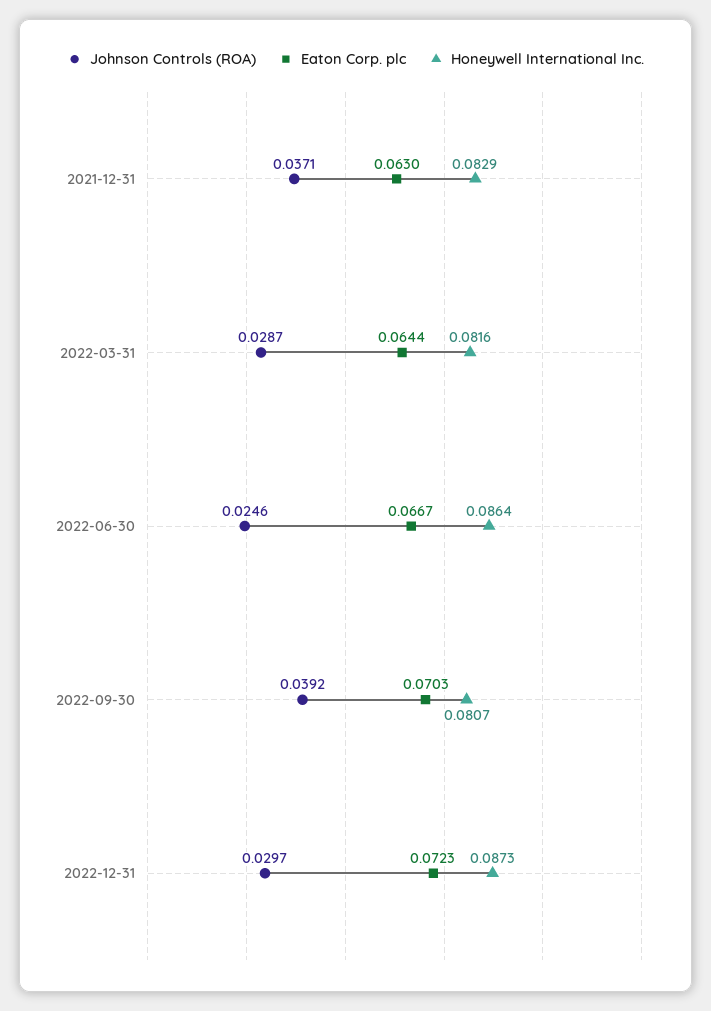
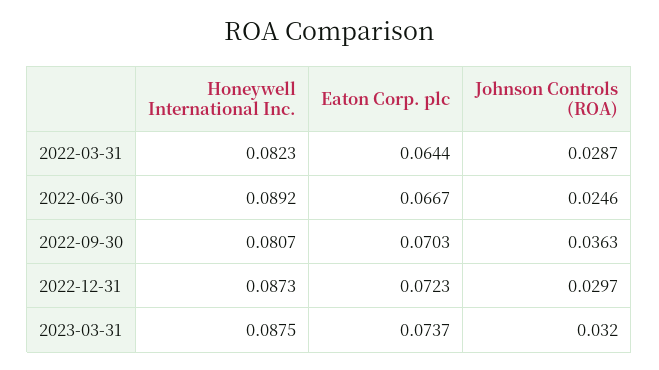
Johnson Controls (ROA), 2021-12-31: 0.0371 -> none
Eaton Corp. plc, 2021-12-31: 0.063 -> none
Honeywell International Inc., 2021-12-31: 0.0829 -> none
Honeywell International Inc., 2022-03-31: 0.0816 -> 0.0823
Honeywell International Inc., 2022-06-30: 0.0864 -> 0.0892
Johnson Controls (ROA), 2022-09-30: 0.0392 -> 0.0363
Honeywell International Inc., 2023-03-31: none -> 0.0875
Eaton Corp. plc, 2023-03-31: none -> 0.0737
Johnson Controls (ROA), 2023-03-31: none -> 0.032

